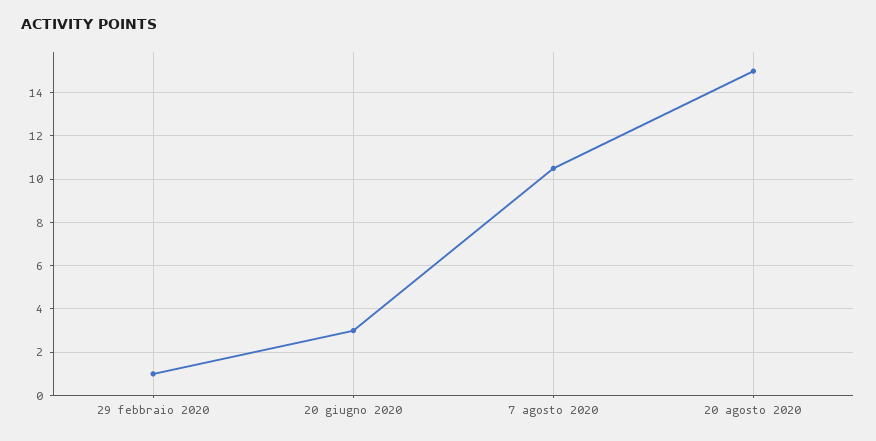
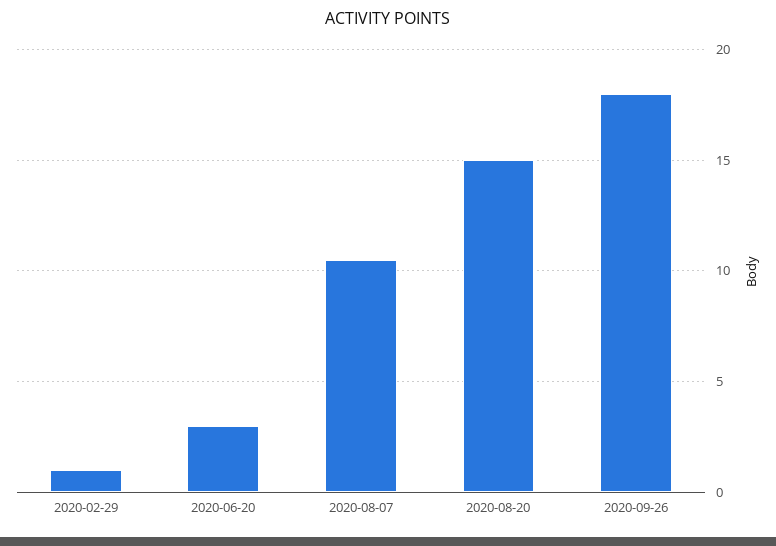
2020-09-26: none -> 18

